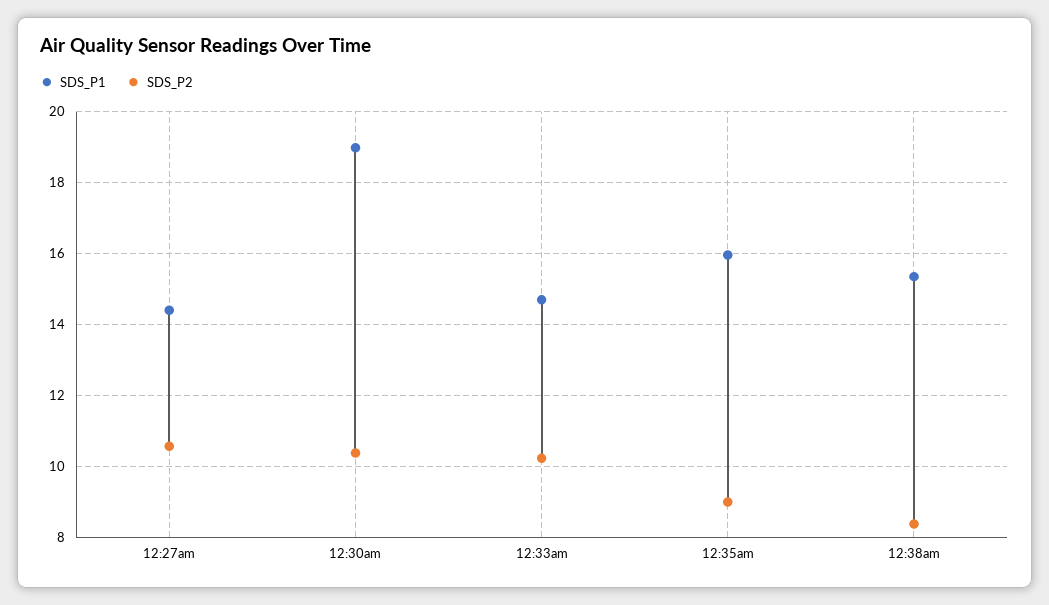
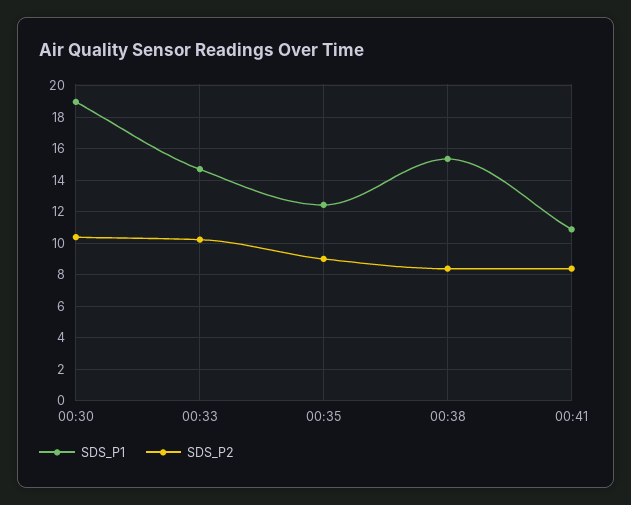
SDS_P1, 12:27am: 14.4 -> none
SDS_P2, 12:27am: 10.6 -> none
SDS_P1, 12:35am: 16 -> 12.5
SDS_P1, 00:41: none -> 11
SDS_P2, 00:41: none -> 8.5

